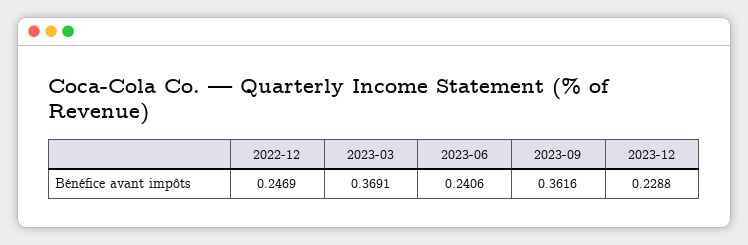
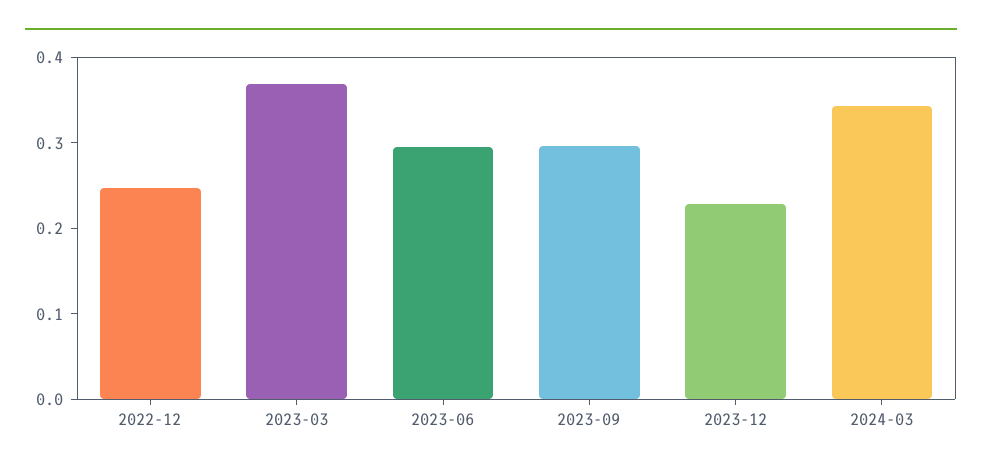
2023-06: 0.2406 -> 0.3
2023-09: 0.3616 -> 0.3
2024-03: none -> 0.34

